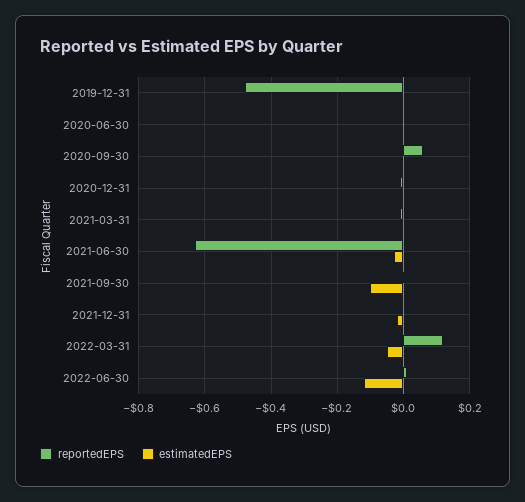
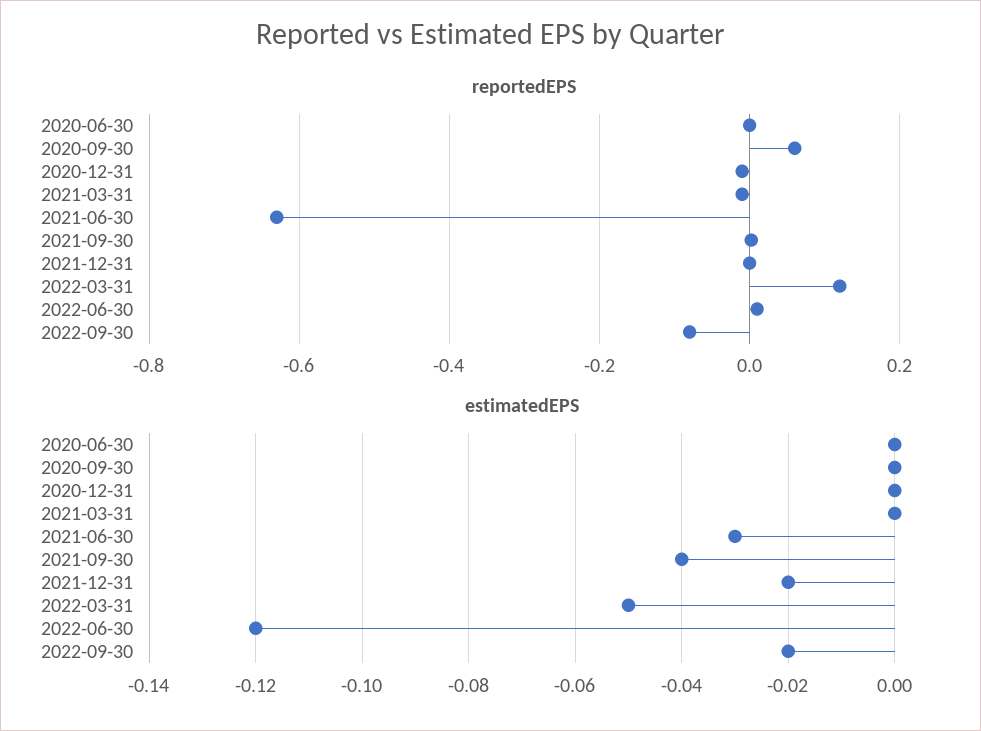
reportedEPS, 2019-12-31: -0.48 -> none
estimatedEPS, 2019-12-31: 0 -> none
estimatedEPS, 2021-09-30: -0.1 -> -0.04
reportedEPS, 2022-09-30: none -> -0.08
estimatedEPS, 2022-09-30: none -> -0.02

